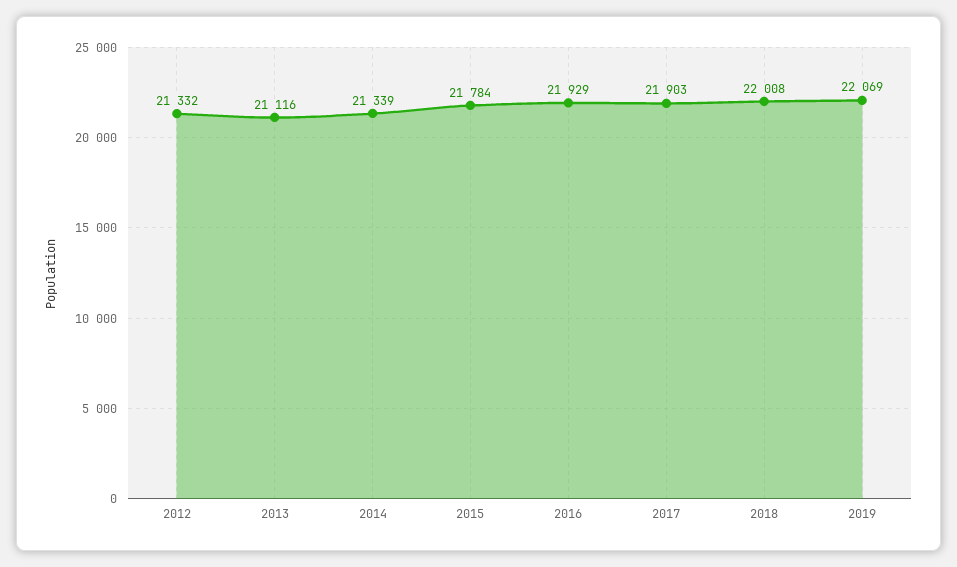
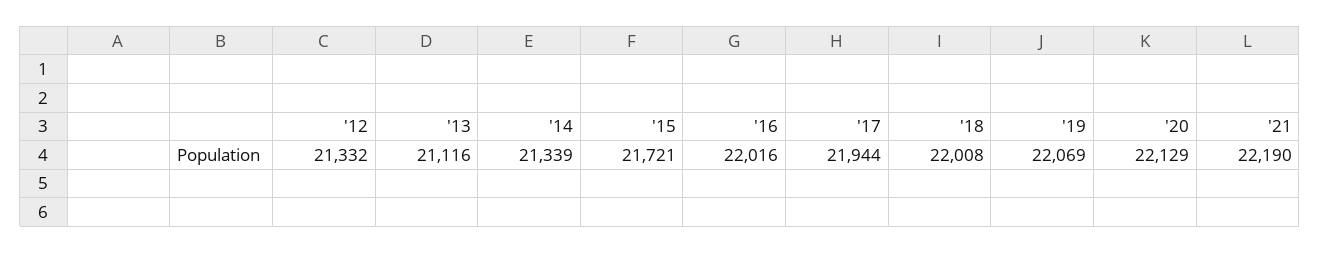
2015: 21784 -> 21721
2016: 21929 -> 22016
2017: 21903 -> 21944
'20: none -> 22129
'21: none -> 22190

